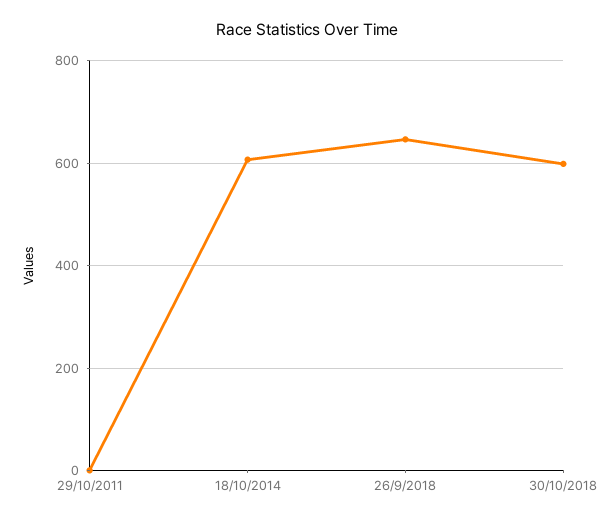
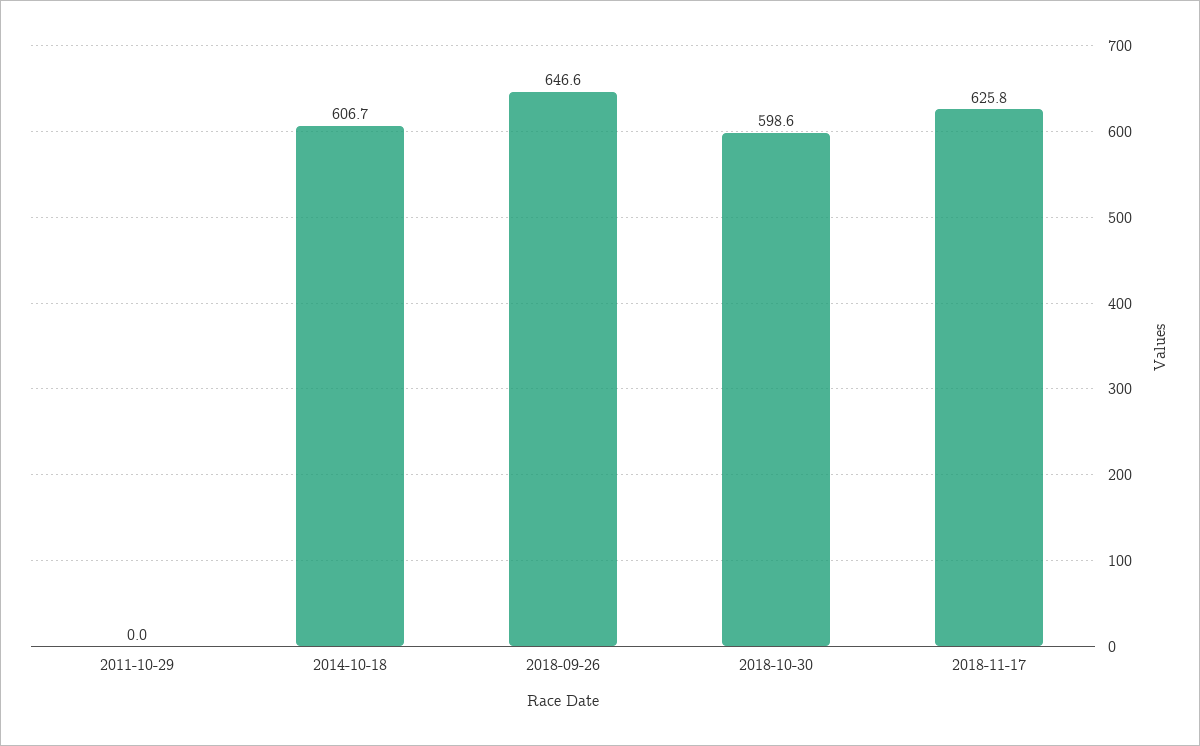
2018-11-17: none -> 625.8

